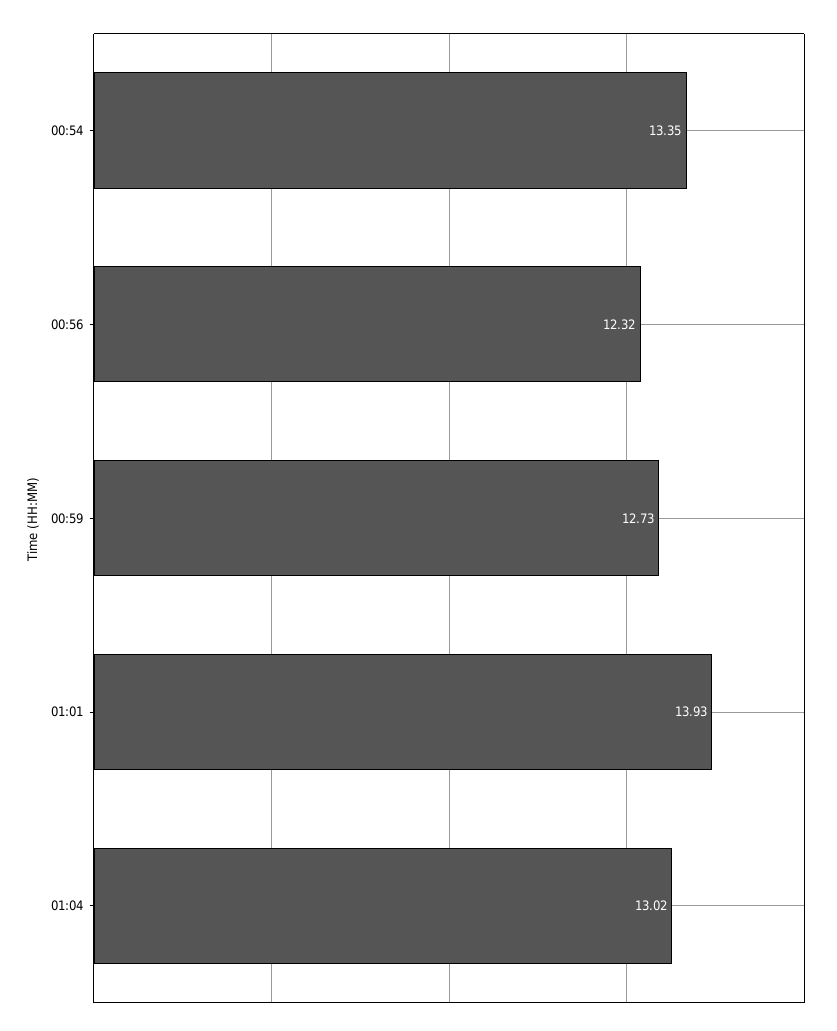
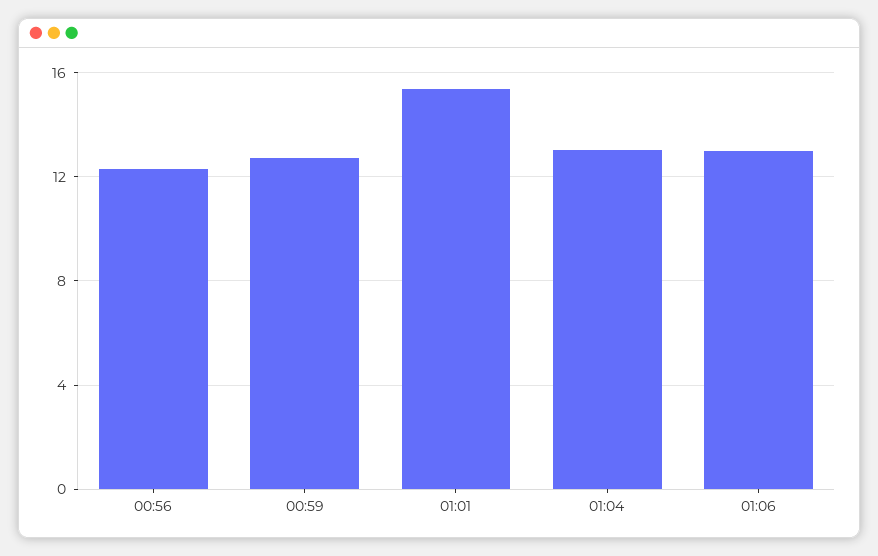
00:54: 13.35 -> none
01:01: 13.93 -> 15.5
01:06: none -> 13

